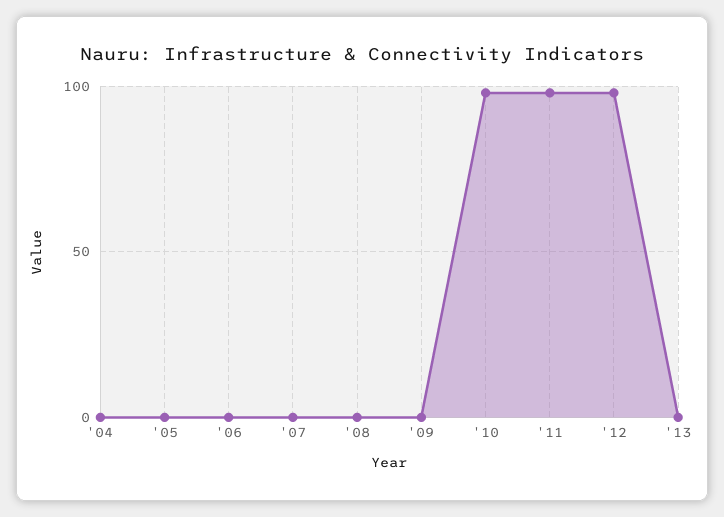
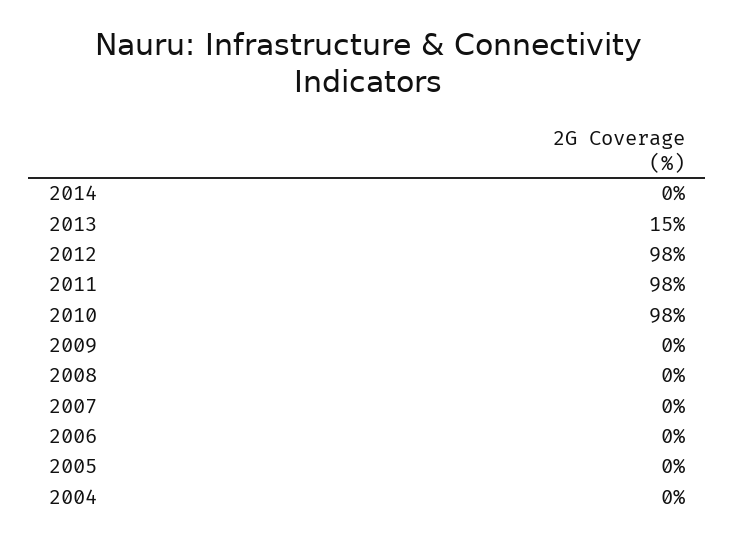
'13: 0 -> 15
2014: none -> 0

